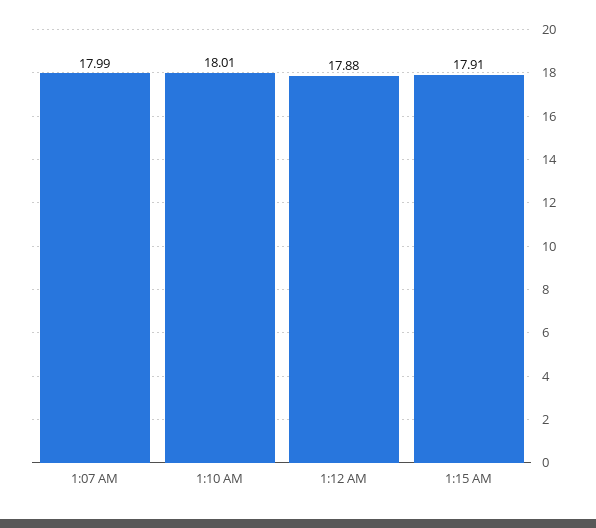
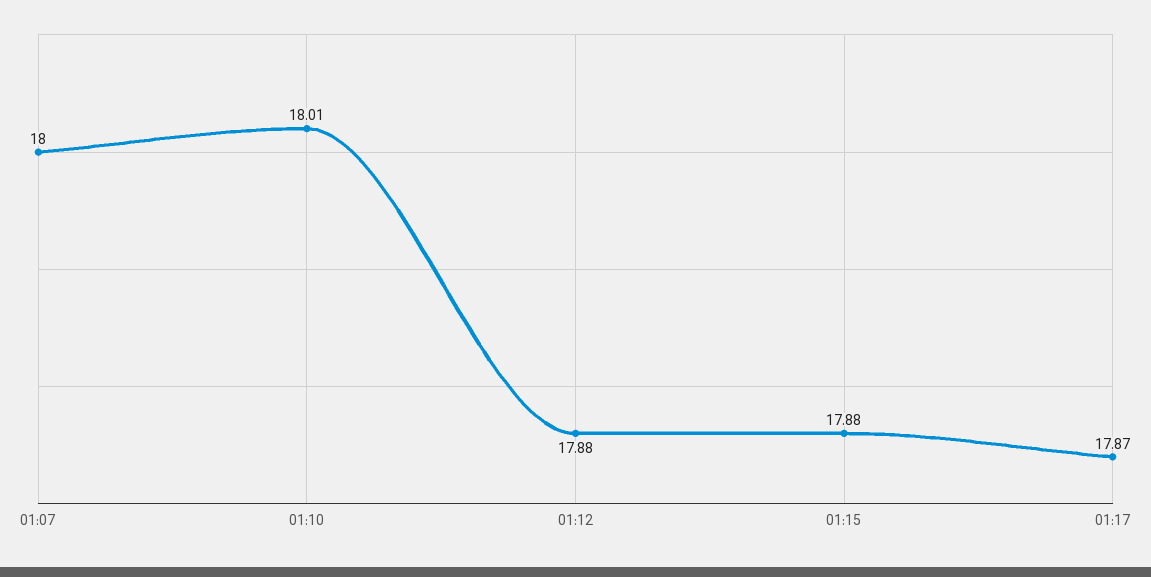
1:07 AM: 17.99 -> 18
1:15 AM: 17.91 -> 17.88
01:17: none -> 17.87

